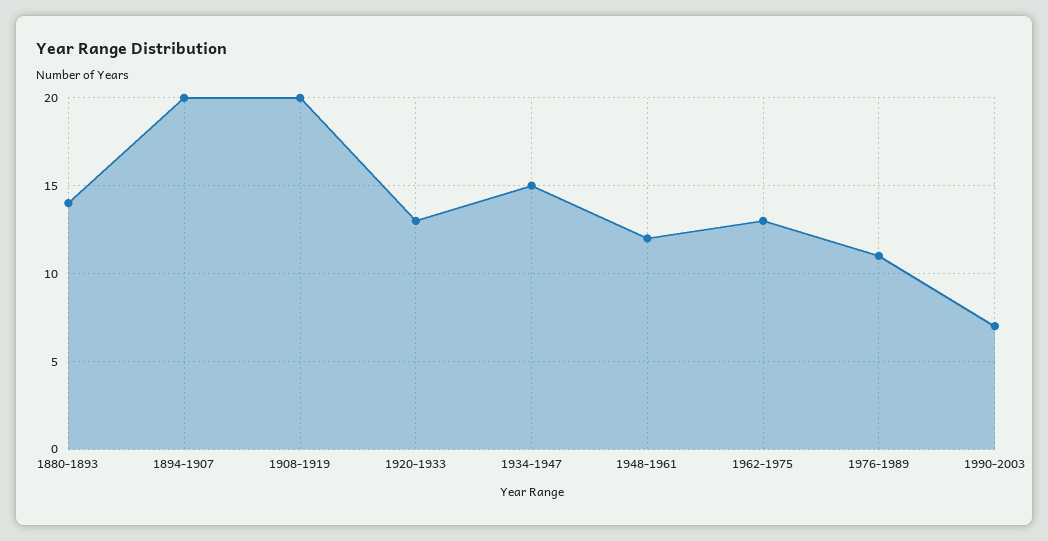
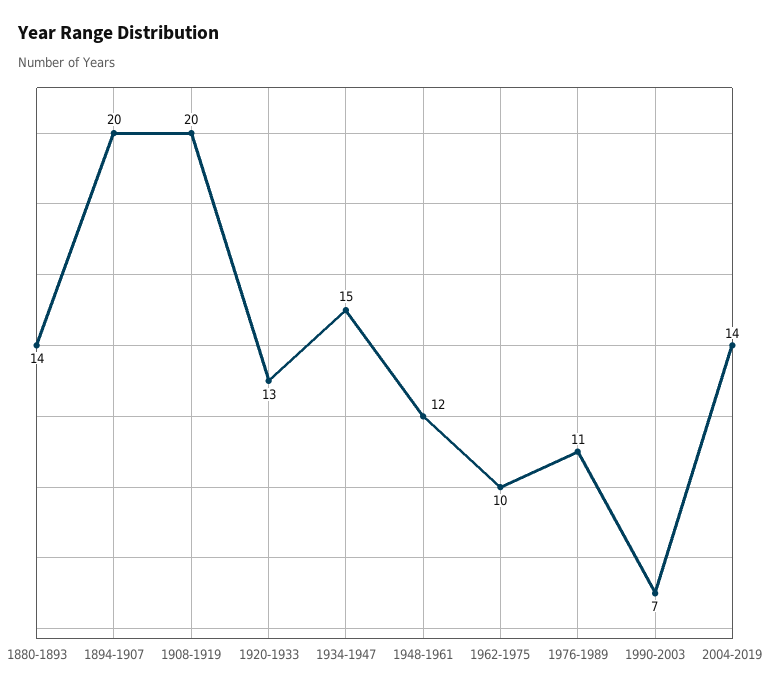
1962-1975: 13 -> 10
2004-2019: none -> 14

